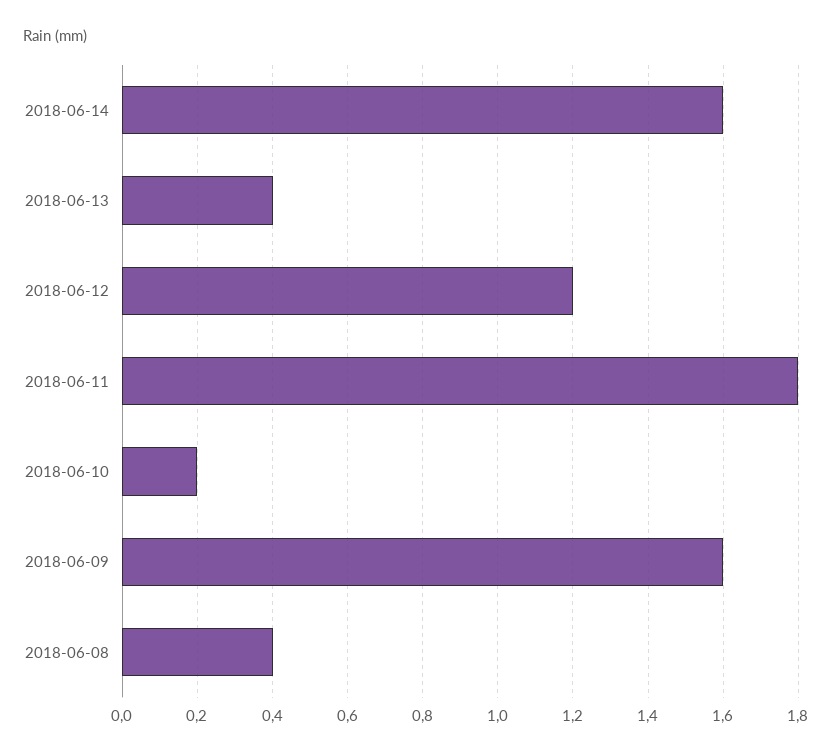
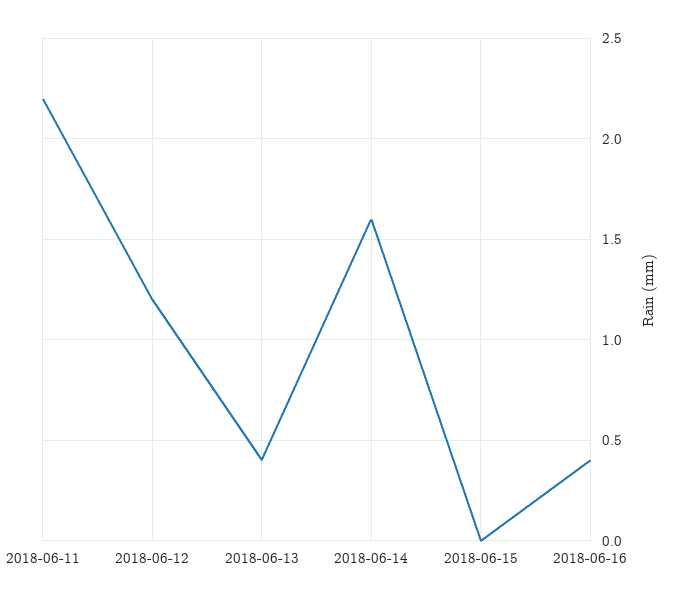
2018-06-11: 1.8 -> 2.2
2018-06-10: 0.2 -> none
2018-06-09: 1.6 -> none
2018-06-08: 0.4 -> none
2018-06-15: none -> 0
2018-06-16: none -> 0.4

